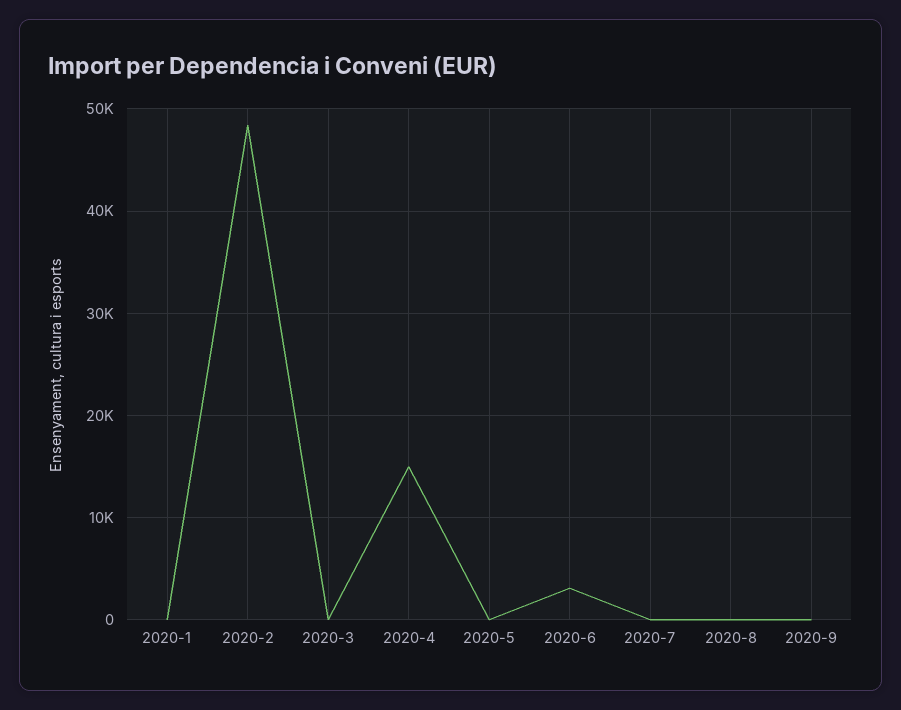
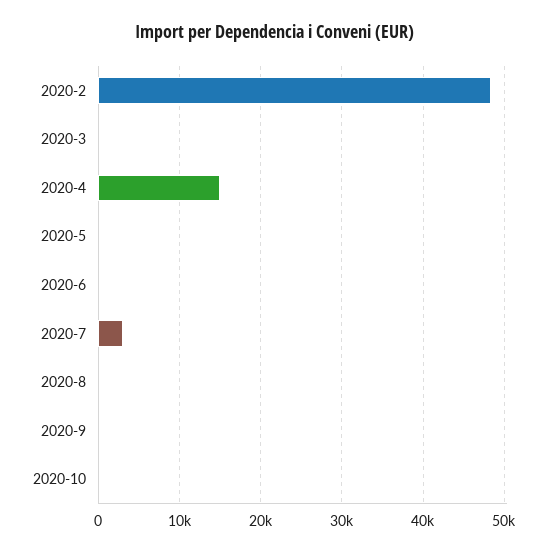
2020-1: 0 -> none
2020-6: 3000 -> 0
2020-7: 0 -> 3000
2020-10: none -> 0

